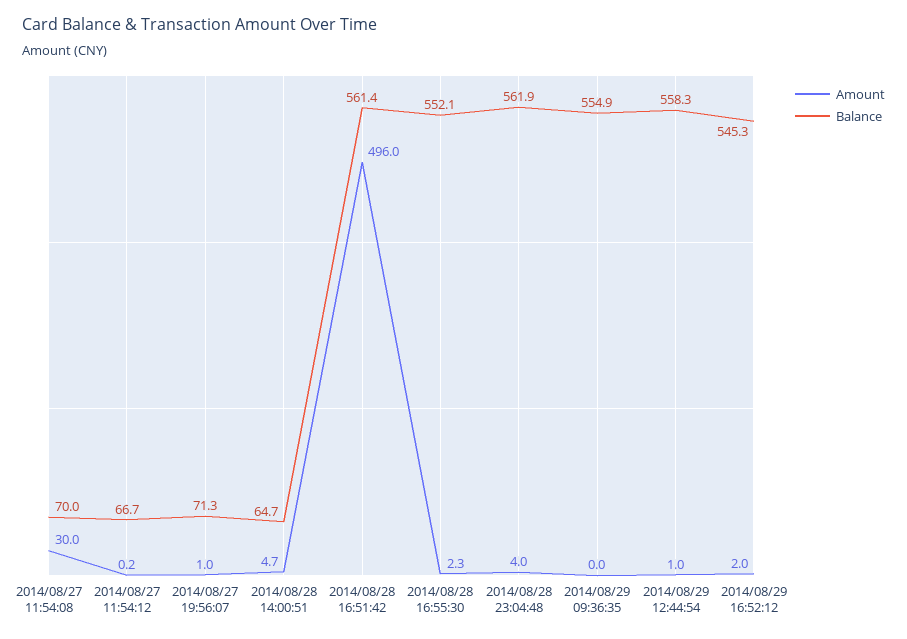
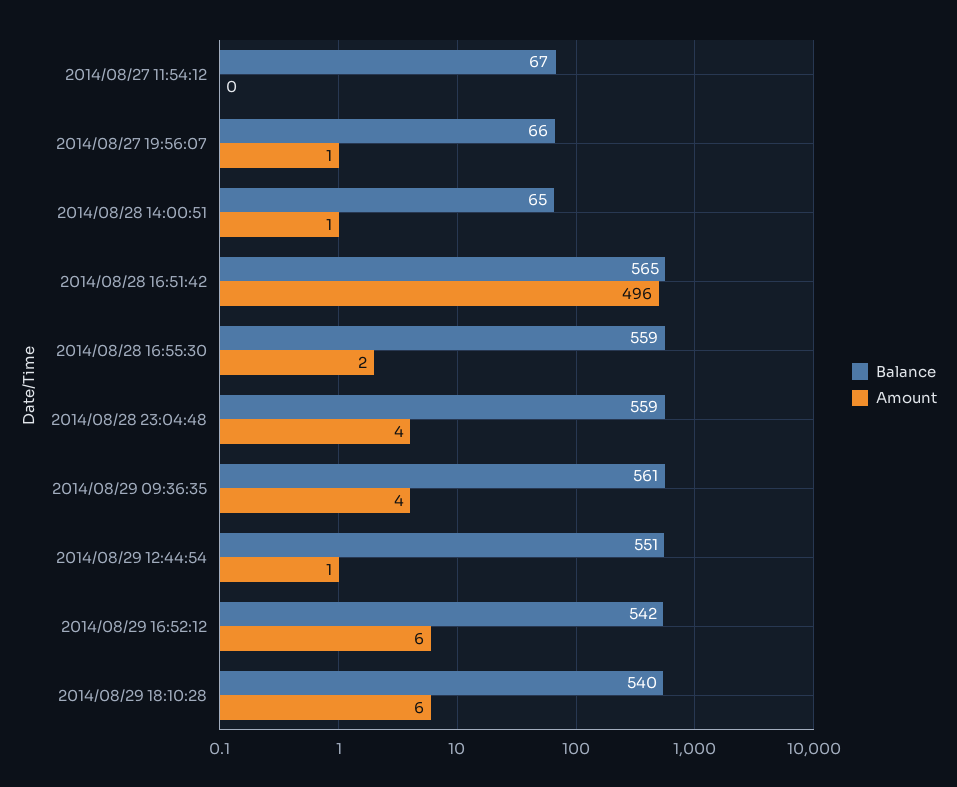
Amount, 2014/08/27 11:54:08: 30 -> none
Balance, 2014/08/27 11:54:08: 70 -> none
Balance, 2014/08/27 19:56:07: 71.3 -> 66
Amount, 2014/08/28 14:00:51: 4.7 -> 1
Balance, 2014/08/28 16:51:42: 561.4 -> 565
Balance, 2014/08/28 16:55:30: 552.1 -> 559
Balance, 2014/08/28 23:04:48: 561.9 -> 559
Amount, 2014/08/29 09:36:35: 0 -> 4
Balance, 2014/08/29 09:36:35: 554.9 -> 561
Balance, 2014/08/29 12:44:54: 558.3 -> 551
Amount, 2014/08/29 16:52:12: 2 -> 6
Balance, 2014/08/29 16:52:12: 545.3 -> 542
Balance, 2014/08/29 18:10:28: none -> 540
Amount, 2014/08/29 18:10:28: none -> 6

